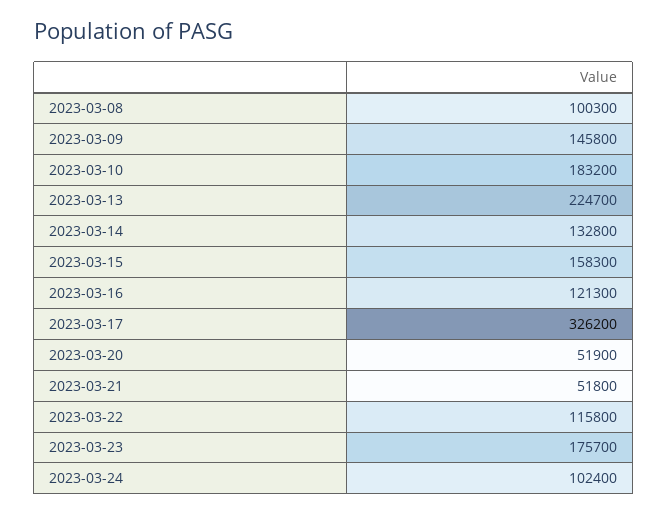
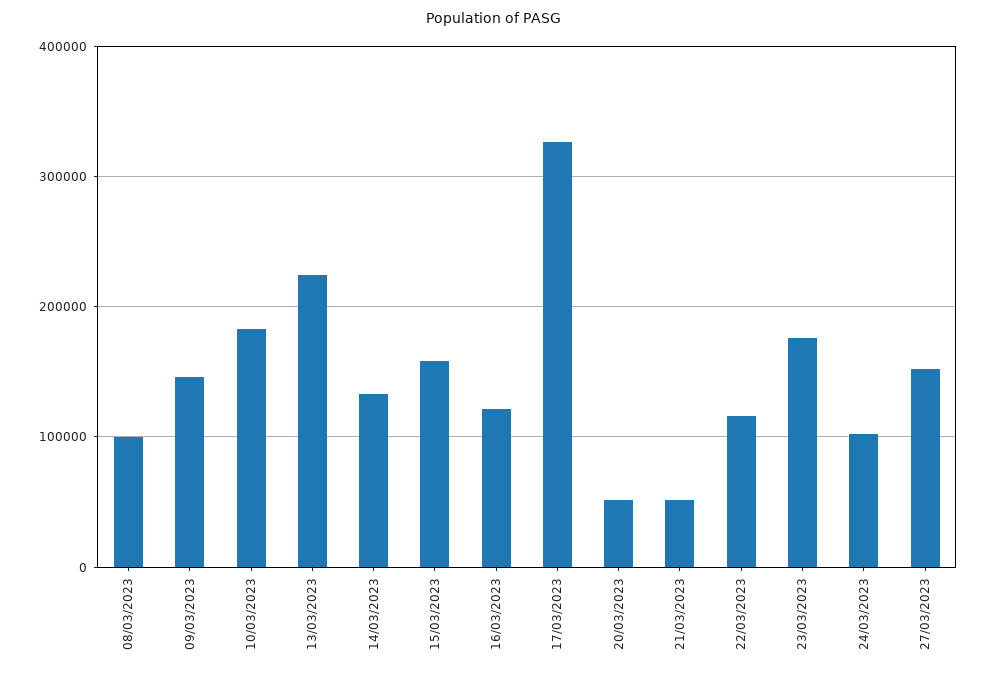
27/03/2023: none -> 150000

